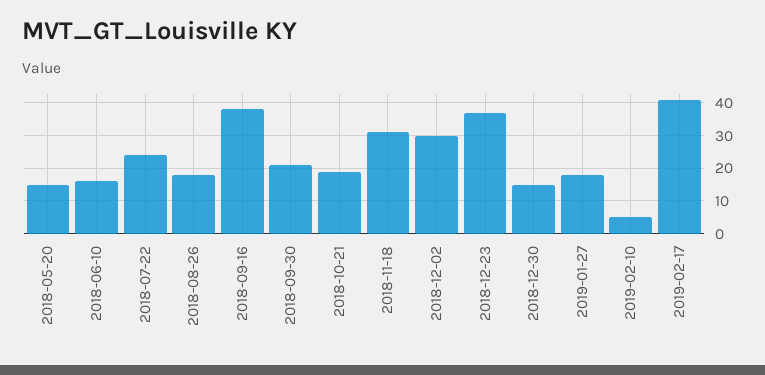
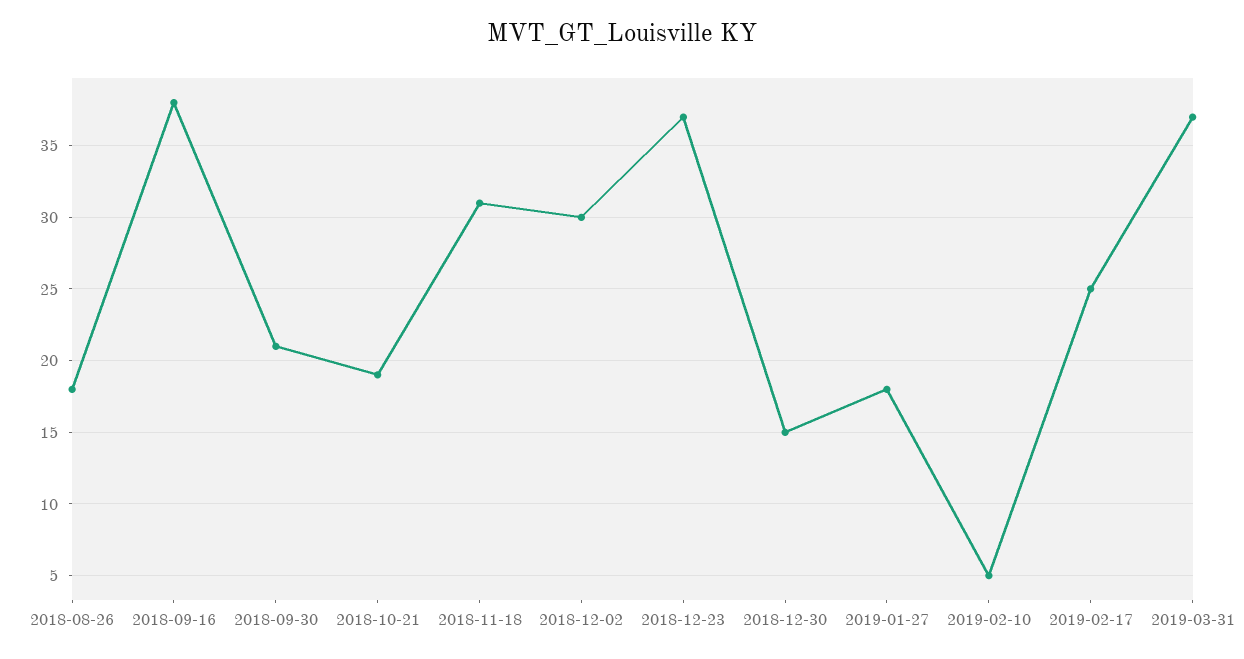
2018-05-20: 15 -> none
2018-06-10: 15 -> none
2018-07-22: 25 -> none
2019-02-17: 40 -> 25
2019-03-31: none -> 37

